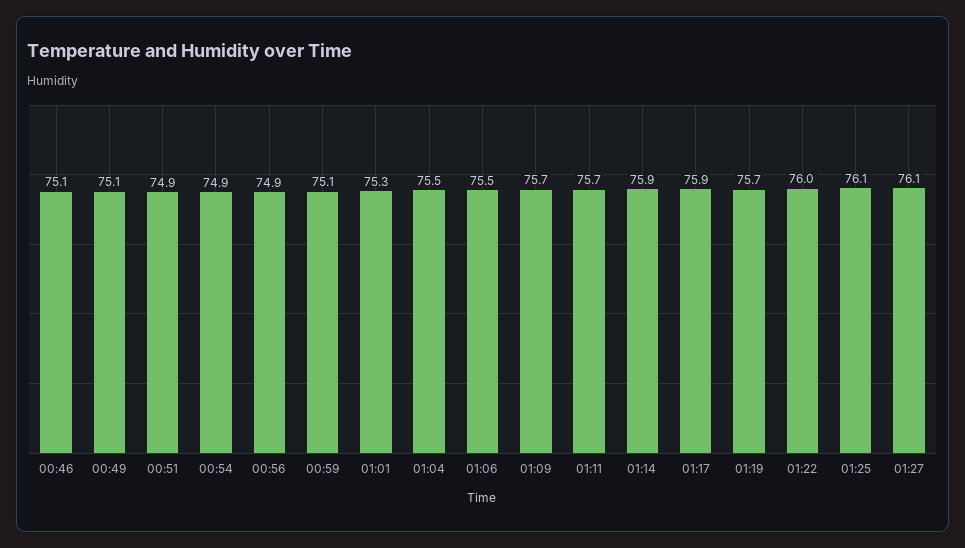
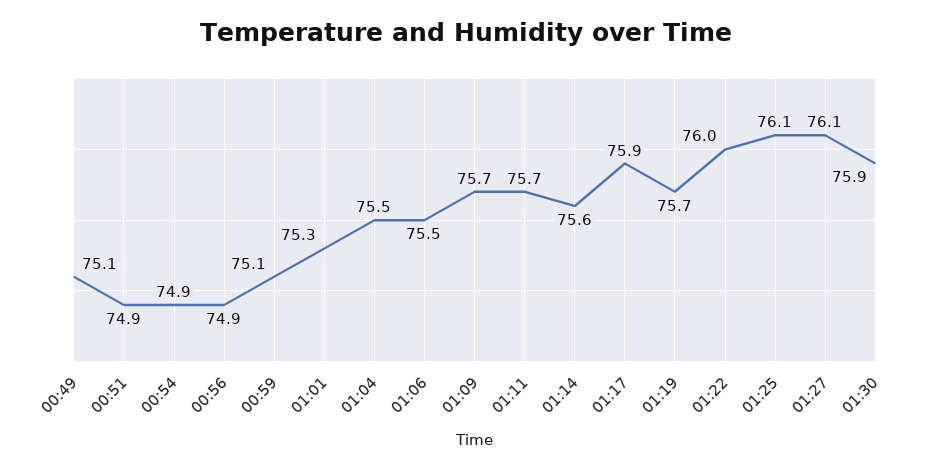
00:46: 75.1 -> none
01:14: 75.9 -> 75.6
01:30: none -> 75.9

